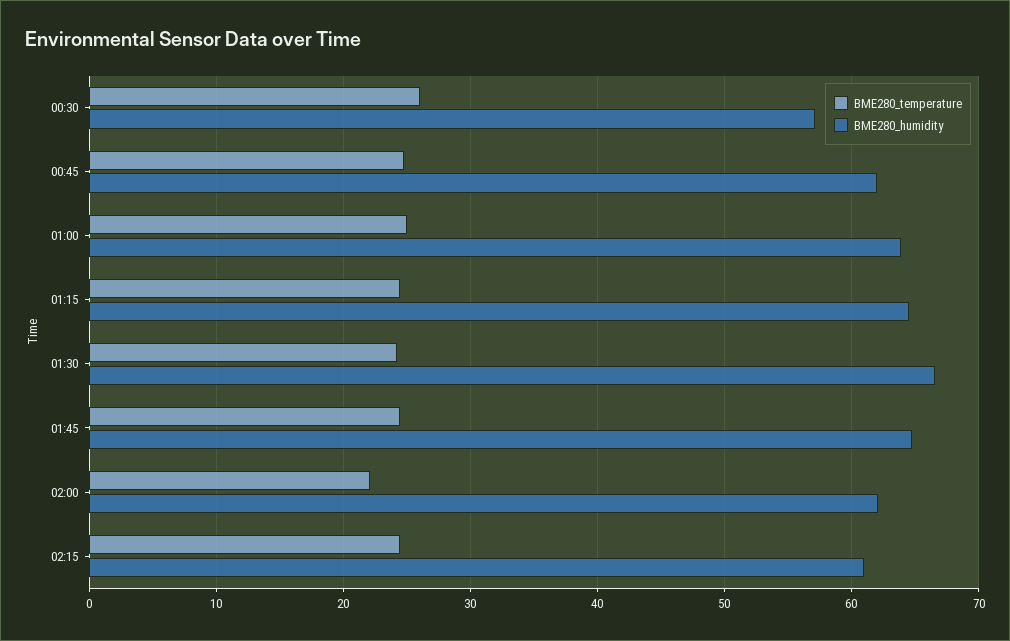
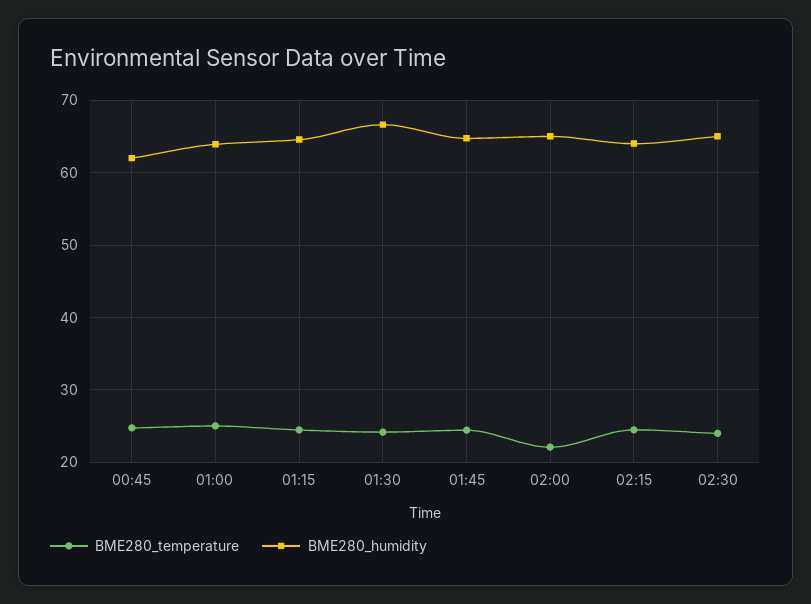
BME280_temperature, 00:30: 26 -> none
BME280_humidity, 00:30: 57 -> none
BME280_humidity, 02:00: 62 -> 65
BME280_humidity, 02:15: 61 -> 64
BME280_temperature, 02:30: none -> 24
BME280_humidity, 02:30: none -> 65

